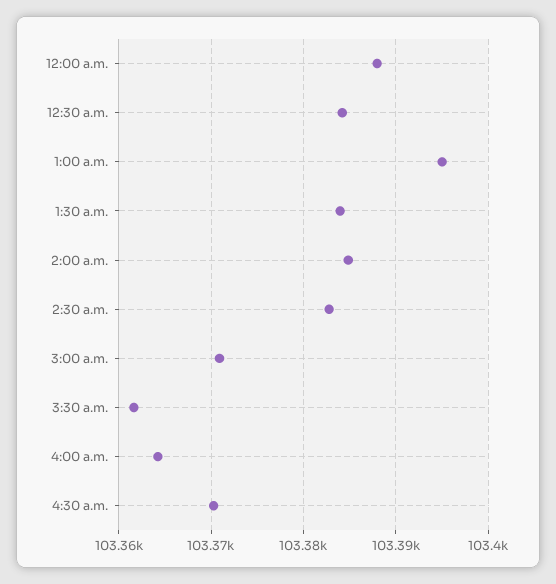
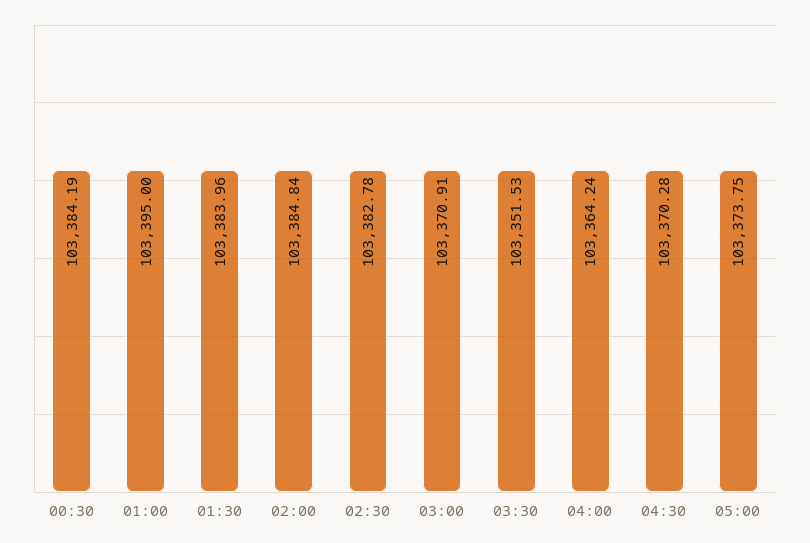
12:00 a.m.: 103388 -> none
3:30 a.m.: 103362 -> 103351.53
05:00: none -> 103373.75

